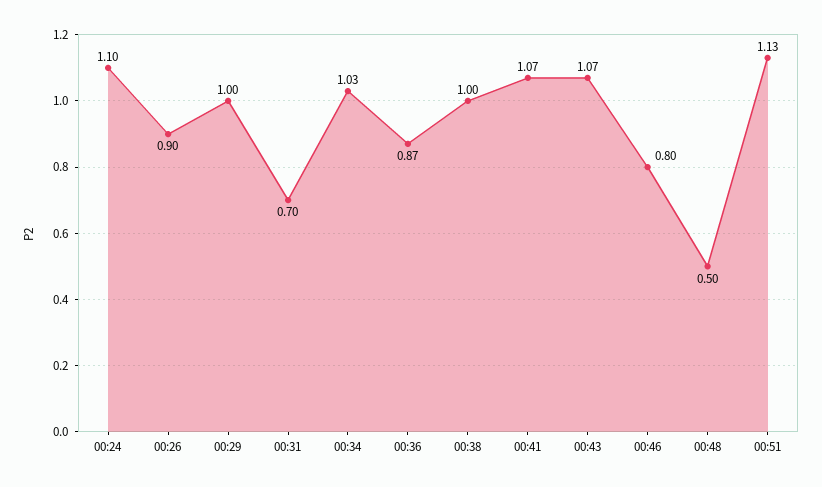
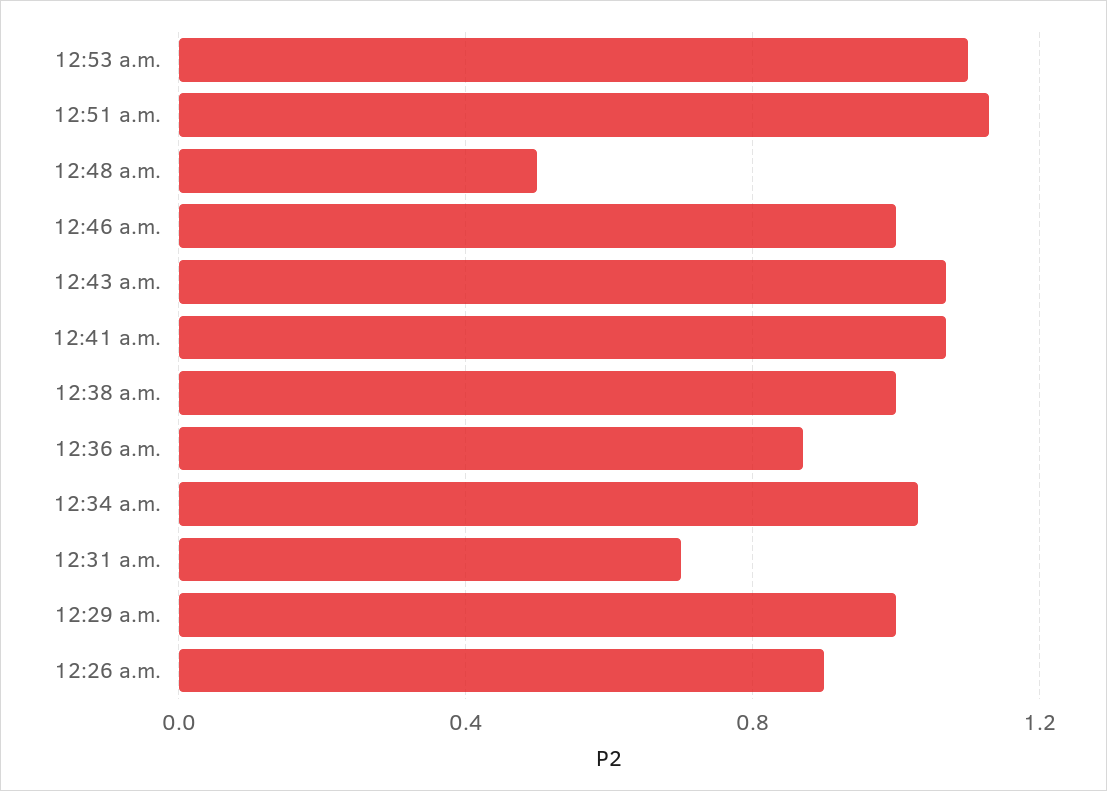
00:24: 1.1 -> none
00:46: 0.8 -> 1
12:53 a.m.: none -> 1.1

